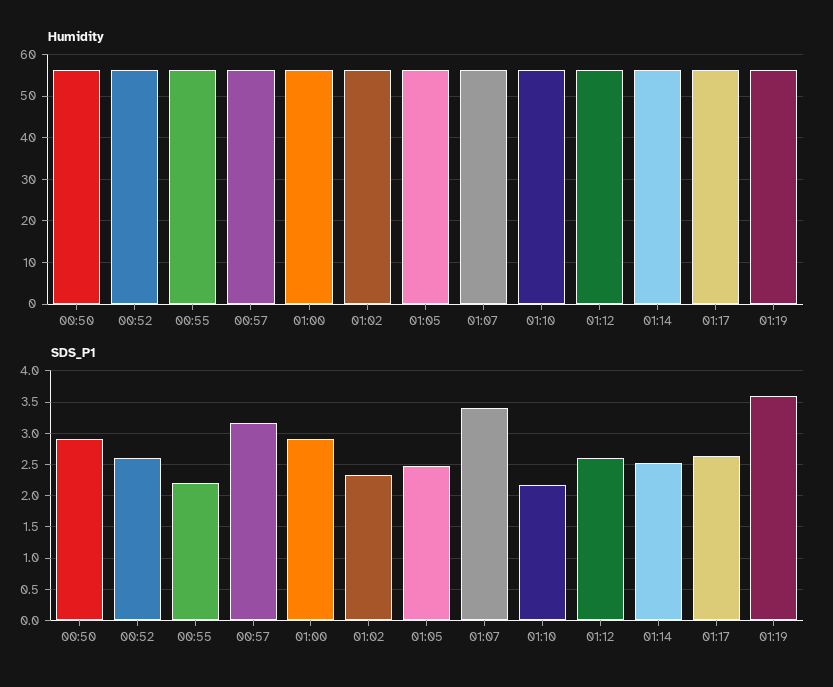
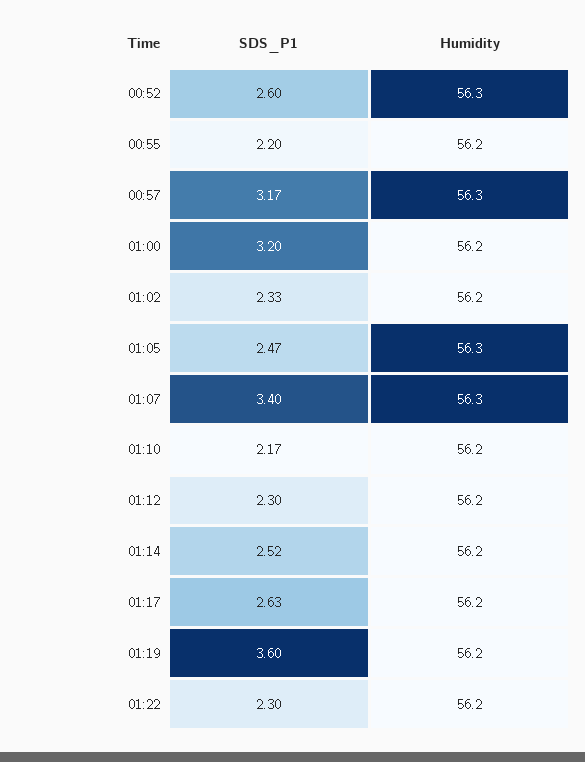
Humidity, 00:50: 56 -> none
SDS_P1, 00:50: 2.9 -> none
SDS_P1, 01:00: 2.9 -> 3.2
SDS_P1, 01:12: 2.6 -> 2.3
SDS_P1, 01:22: none -> 2.3
Humidity, 01:22: none -> 56.2

